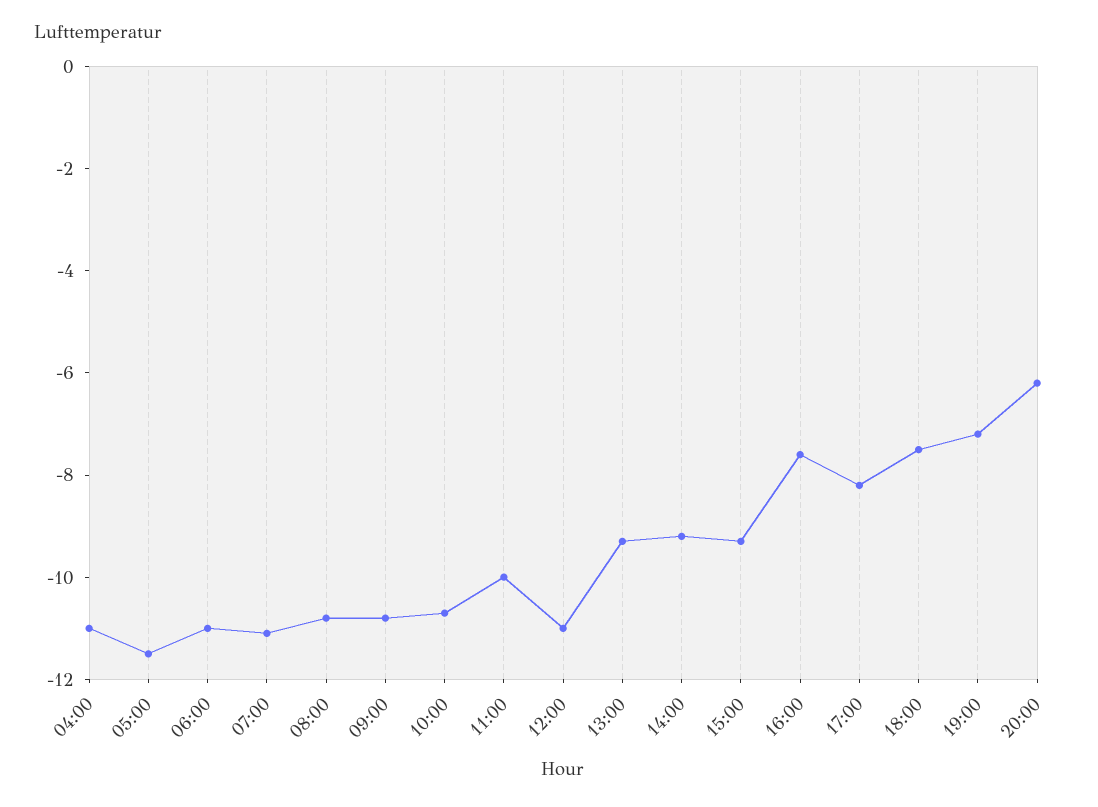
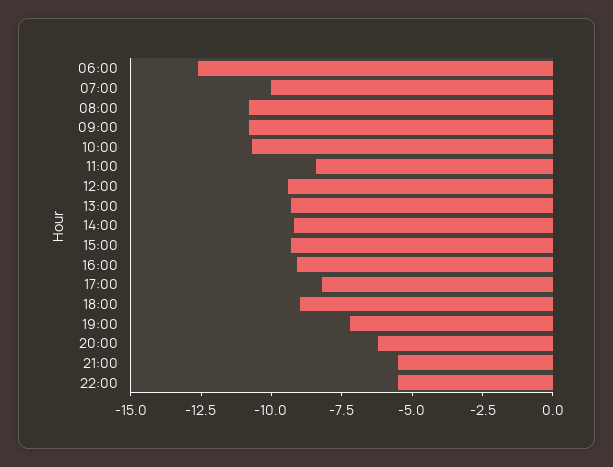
04:00: -11 -> none
05:00: -11.5 -> none
06:00: -11 -> -12.5
07:00: -11 -> -10
11:00: -10 -> -8.5
12:00: -11 -> -9.5
16:00: -7.5 -> -9
18:00: -7.5 -> -9
21:00: none -> -5.5
22:00: none -> -5.5

